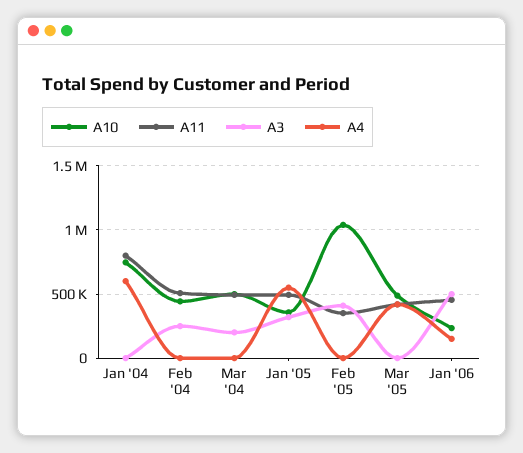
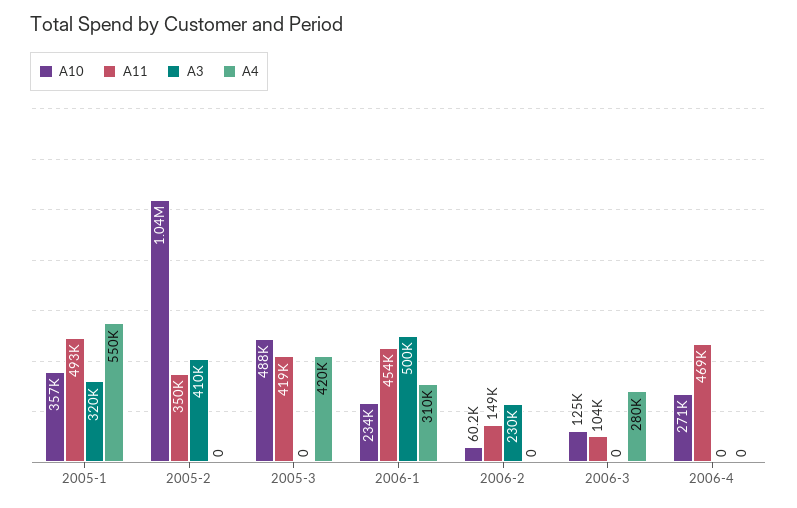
A10, Jan '04: 750000 -> none
A11, Jan '04: 800000 -> none
A3, Jan '04: 0 -> none
A4, Jan '04: 600000 -> none
A10, Feb '04: 450000 -> none
A11, Feb '04: 500000 -> none
A3, Feb '04: 250000 -> none
A4, Feb '04: 0 -> none
A10, Mar '04: 500000 -> none
A11, Mar '04: 500000 -> none
A3, Mar '04: 200000 -> none
A4, Mar '04: 0 -> none
A4, Jan '06: 150000 -> 310000
A10, 2006-2: none -> 60200
A11, 2006-2: none -> 149000
A3, 2006-2: none -> 230000
A4, 2006-2: none -> 0
A10, 2006-3: none -> 125000
A11, 2006-3: none -> 104000
A3, 2006-3: none -> 0
A4, 2006-3: none -> 280000
A10, 2006-4: none -> 271000
A11, 2006-4: none -> 469000
A3, 2006-4: none -> 0
A4, 2006-4: none -> 0

